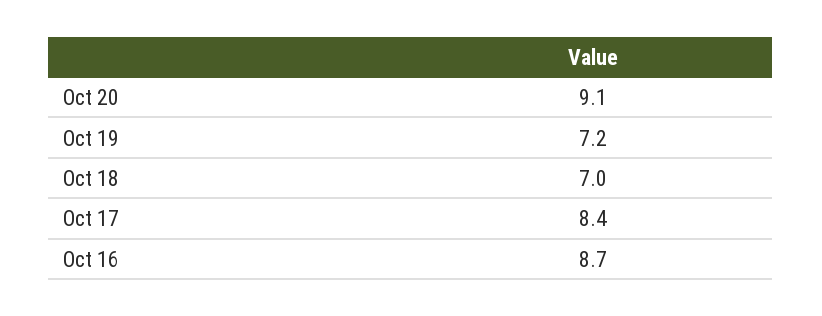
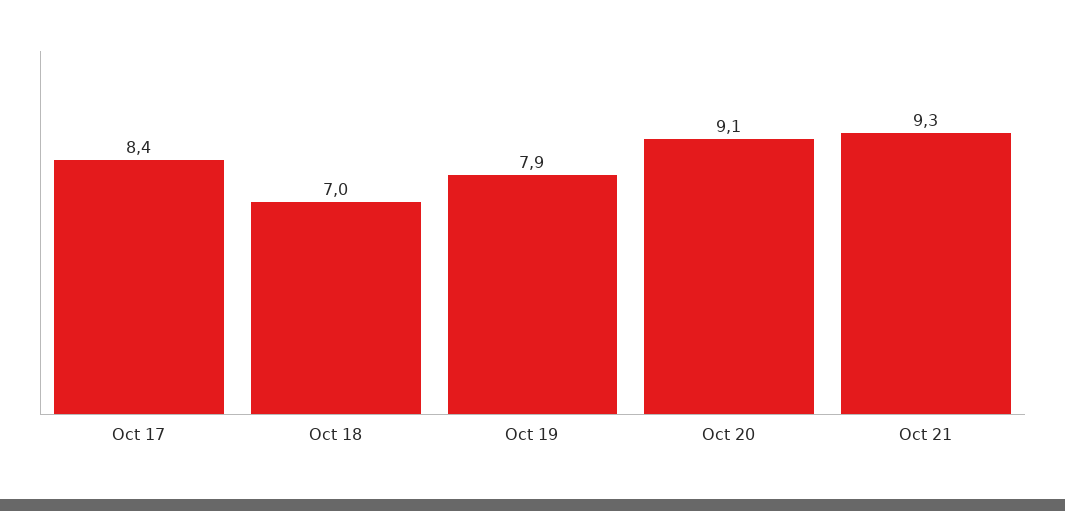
Oct 19: 7.2 -> 7.9
Oct 16: 8.7 -> none
Oct 21: none -> 9.3

